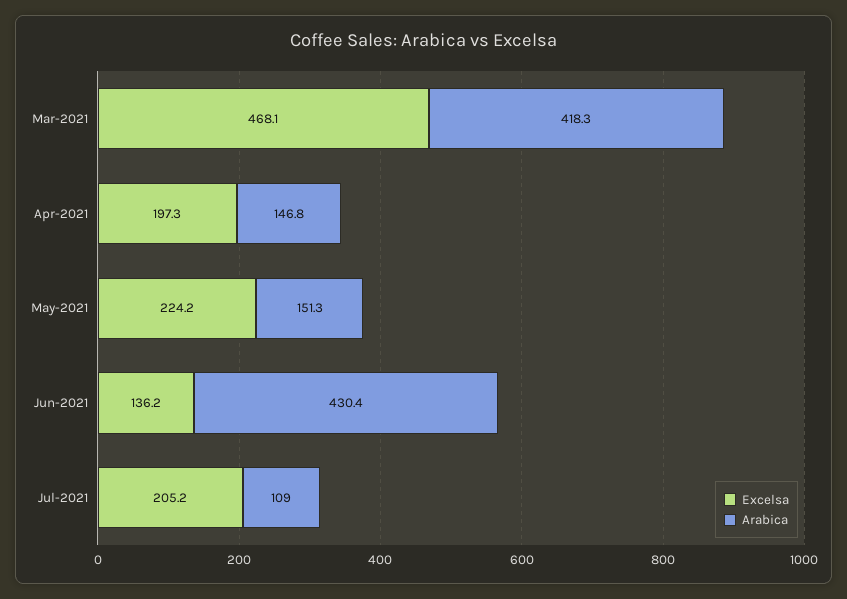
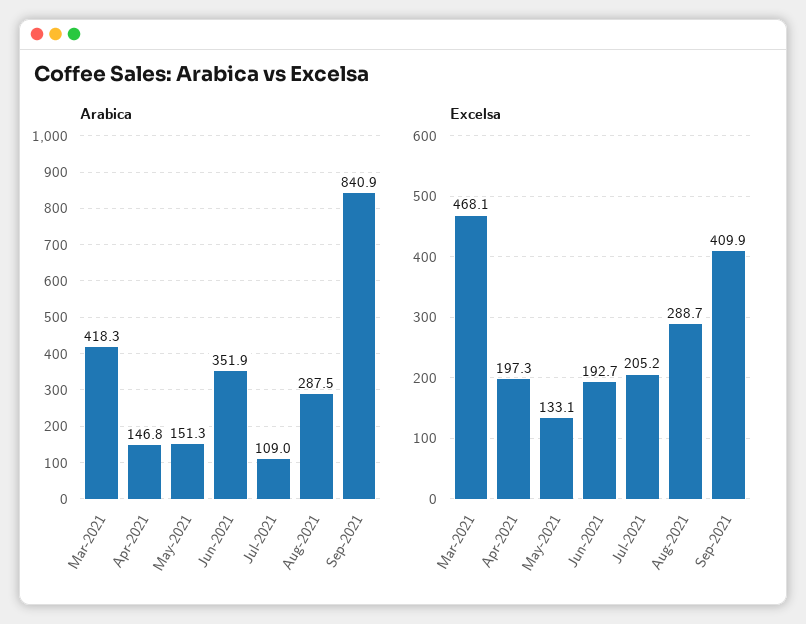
Excelsa, May-2021: 224.2 -> 133.1
Excelsa, Jun-2021: 136.2 -> 192.7
Arabica, Jun-2021: 430.4 -> 351.9
Arabica, Aug-2021: none -> 287.5
Arabica, Sep-2021: none -> 840.9
Excelsa, Aug-2021: none -> 288.7
Excelsa, Sep-2021: none -> 409.9

